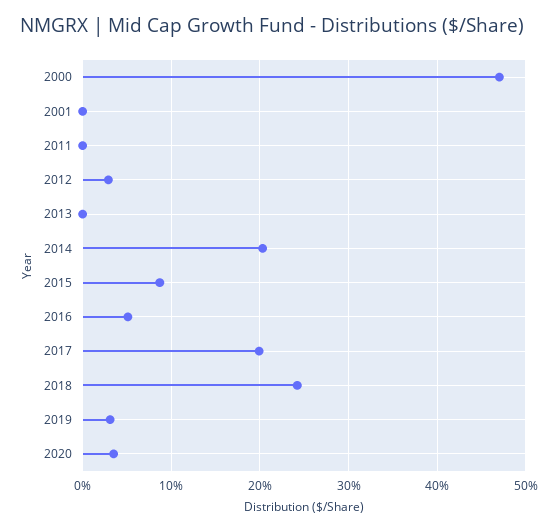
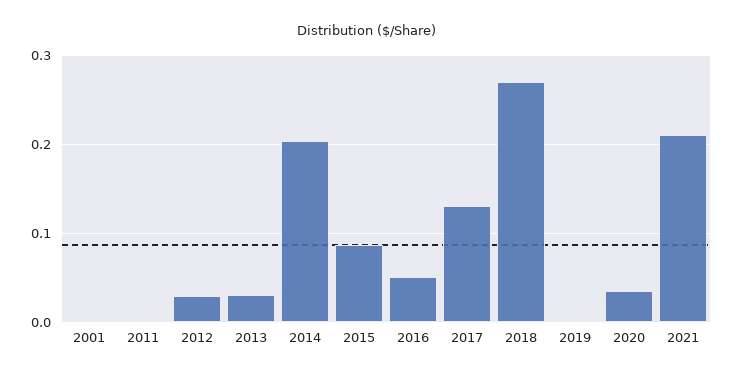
2000: 0.47 -> none
2013: 0 -> 0.03
2017: 0.2 -> 0.13
2018: 0.24 -> 0.27
2019: 0.03 -> 0
2021: none -> 0.21

